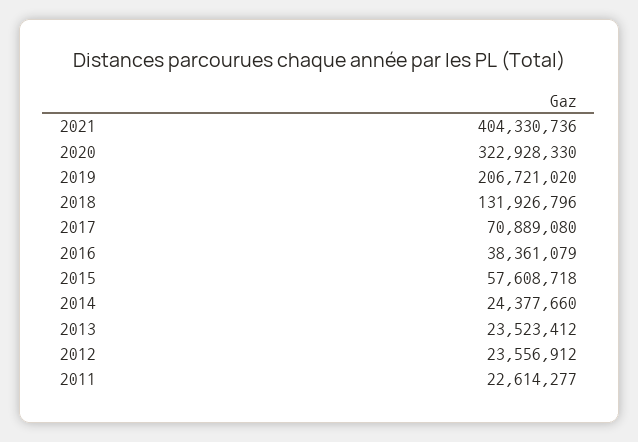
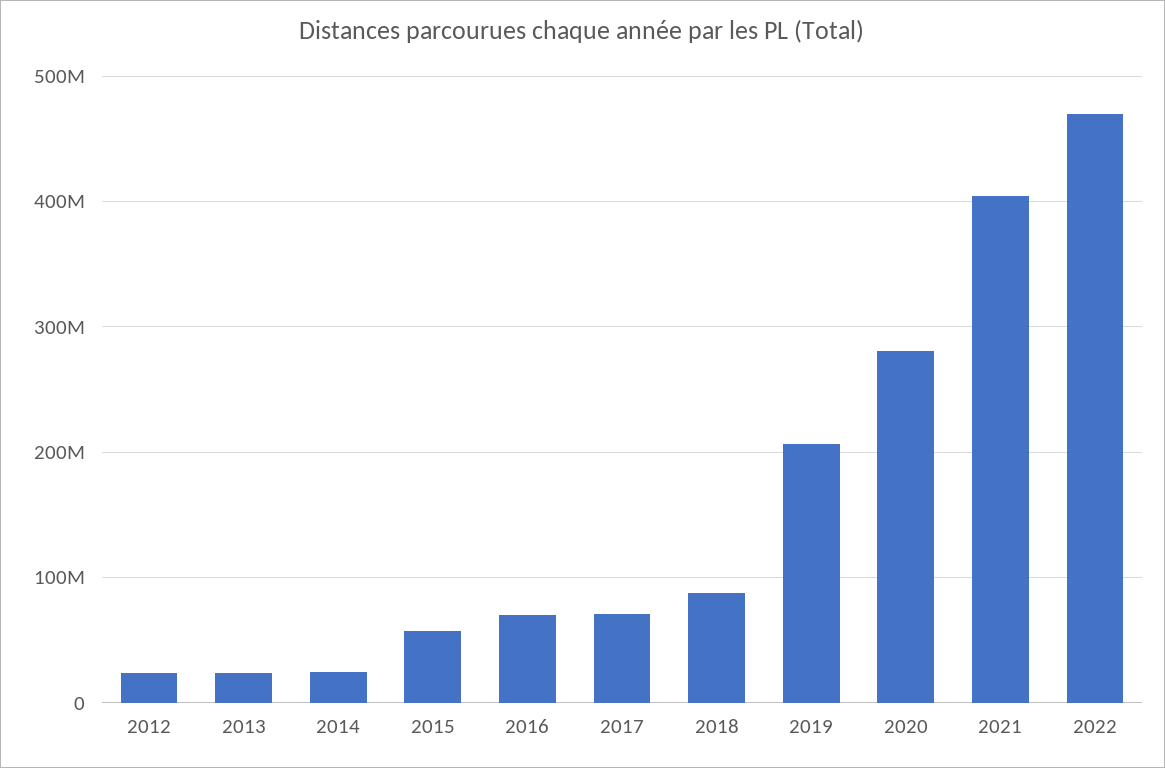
2020: 322928330 -> 280000000
2018: 131926796 -> 90000000
2016: 38361079 -> 70000000
2011: 22614277 -> none
2022: none -> 470000000

